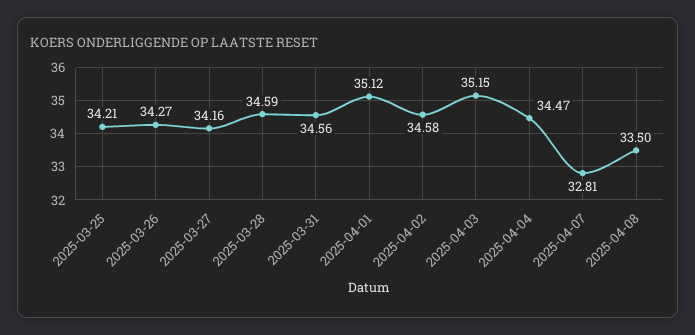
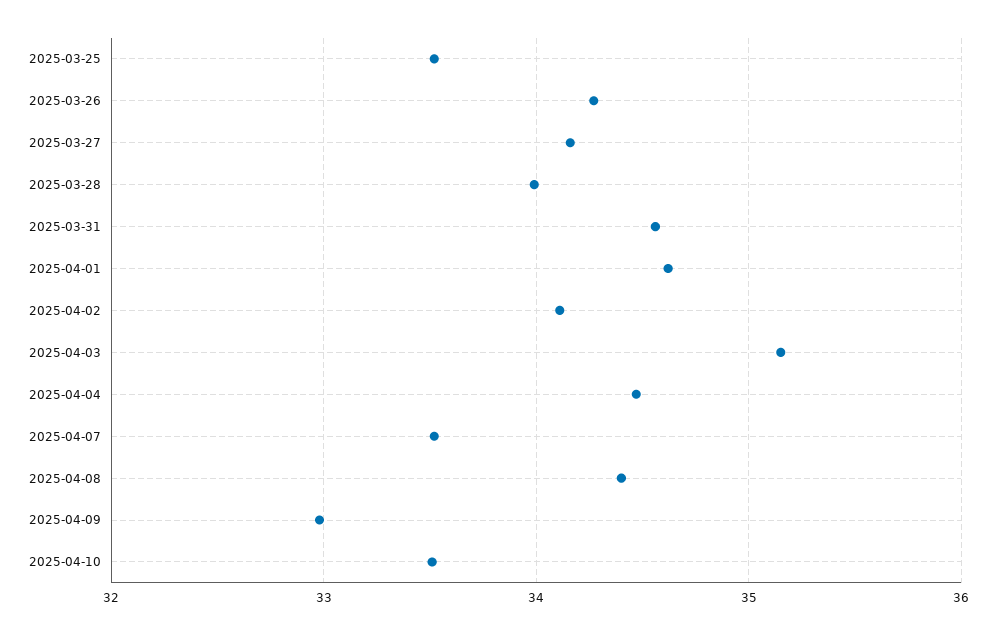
2025-03-25: 34.21 -> 33.5
2025-03-28: 34.59 -> 34
2025-04-01: 35.12 -> 34.6
2025-04-02: 34.58 -> 34.1
2025-04-07: 32.81 -> 33.5
2025-04-08: 33.5 -> 34.4
2025-04-09: none -> 33
2025-04-10: none -> 33.5

